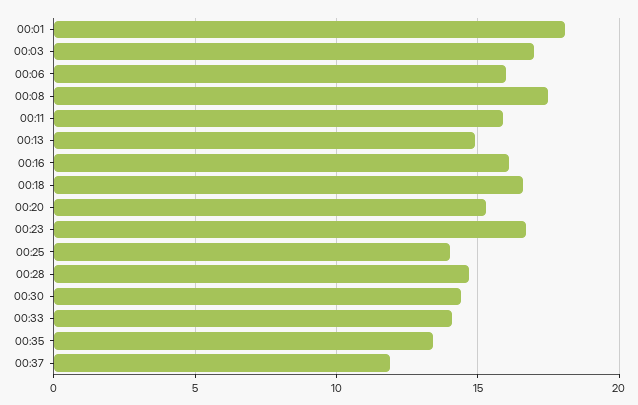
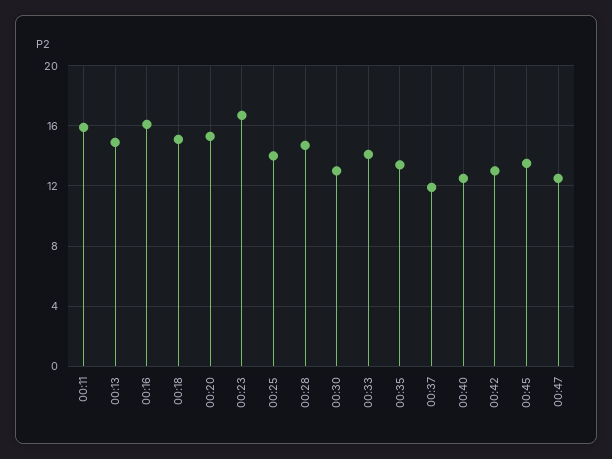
00:01: 18 -> none
00:03: 17 -> none
00:06: 16 -> none
00:08: 17.5 -> none
00:18: 16.5 -> 15
00:30: 14.5 -> 13
00:40: none -> 12.5
00:42: none -> 13
00:45: none -> 13.5
00:47: none -> 12.5

